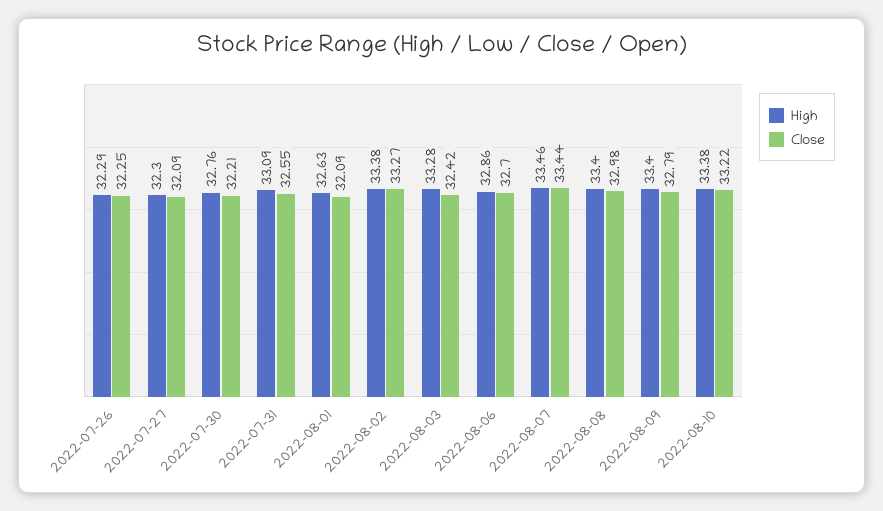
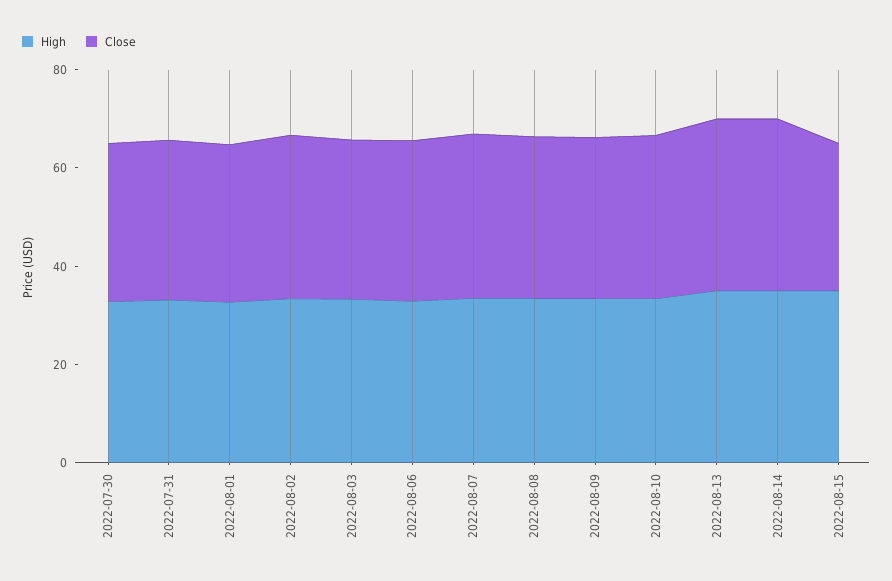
High, 2022-07-26: 32.29 -> none
Close, 2022-07-26: 32.25 -> none
High, 2022-07-27: 32.3 -> none
Close, 2022-07-27: 32.09 -> none
High, 2022-08-13: none -> 35
Close, 2022-08-13: none -> 35
High, 2022-08-14: none -> 35
Close, 2022-08-14: none -> 35
High, 2022-08-15: none -> 35
Close, 2022-08-15: none -> 30

